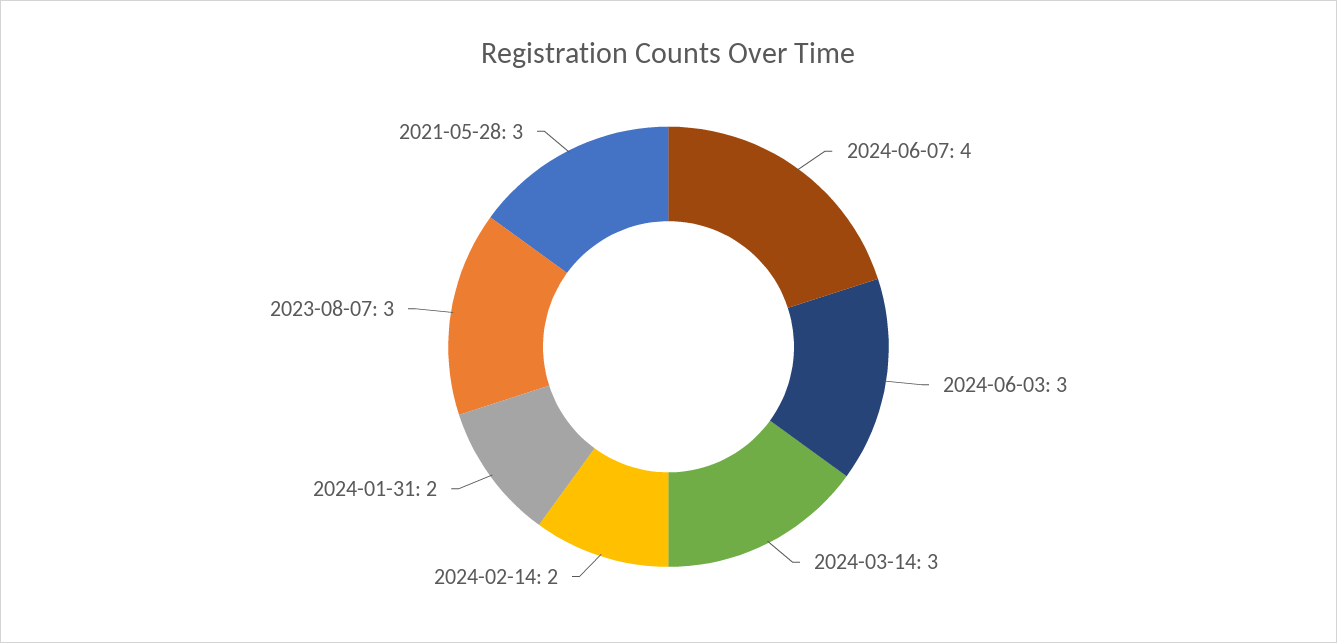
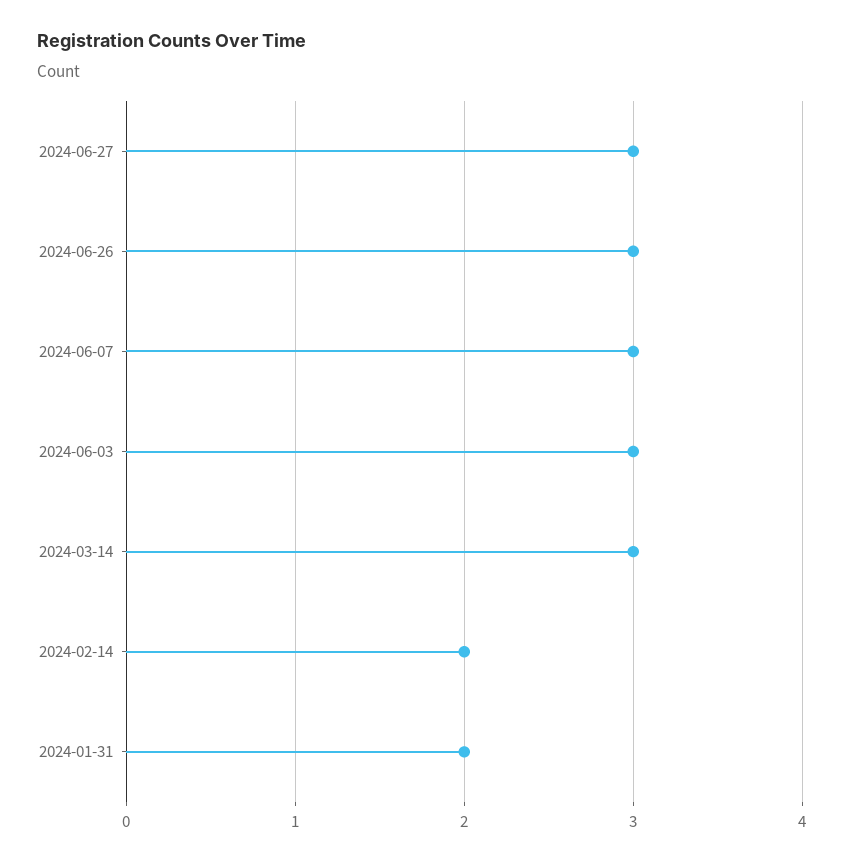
2024-06-07: 4 -> 3
2023-08-07: 3 -> none
2021-05-28: 3 -> none
2024-06-27: none -> 3
2024-06-26: none -> 3

